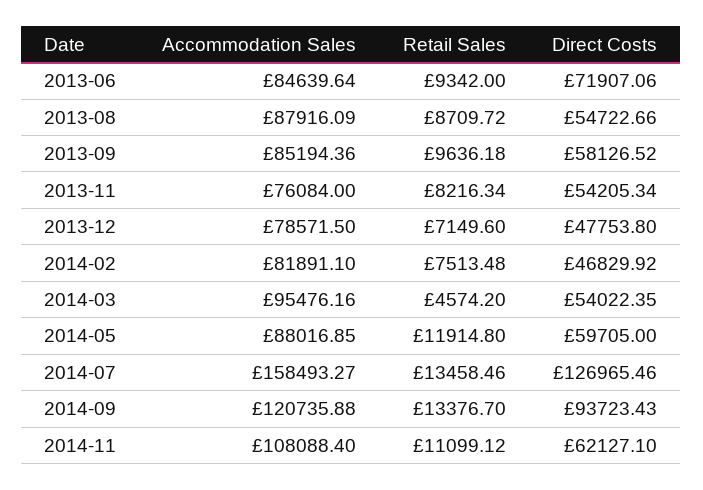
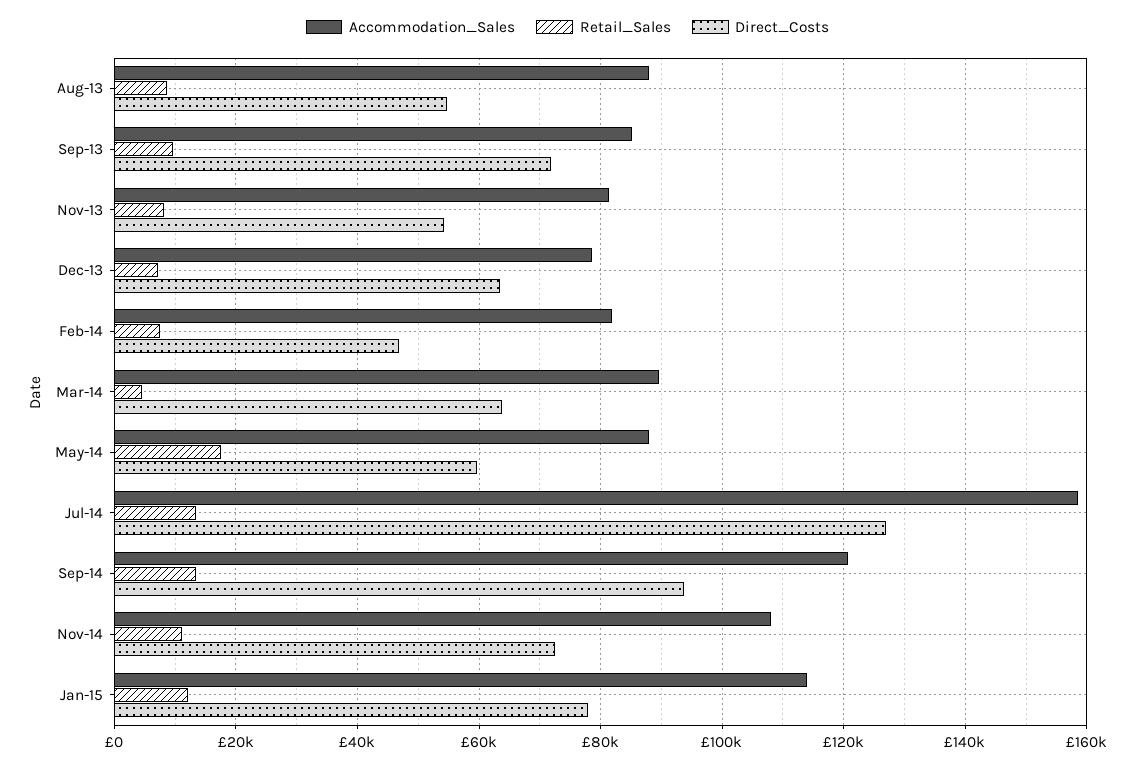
Accommodation Sales, 2013-06: 84639.64 -> none
Retail Sales, 2013-06: 9342 -> none
Direct Costs, 2013-06: 71907.06 -> none
Direct Costs, 2013-09: 58126.52 -> 72000
Accommodation Sales, 2013-11: 76084 -> 82000
Direct Costs, 2013-12: 47753.8 -> 64000
Accommodation Sales, 2014-03: 95476.16 -> 90000
Direct Costs, 2014-03: 54022.35 -> 64000
Retail Sales, 2014-05: 11914.8 -> 18000
Direct Costs, 2014-11: 62127.1 -> 72000
Accommodation Sales, Jan-15: none -> 114000
Retail Sales, Jan-15: none -> 12000
Direct Costs, Jan-15: none -> 78000

